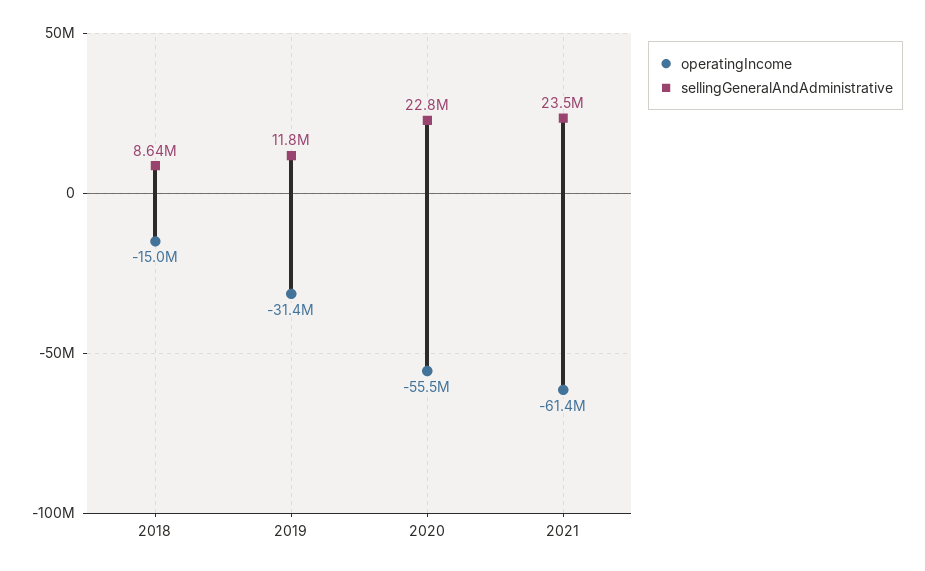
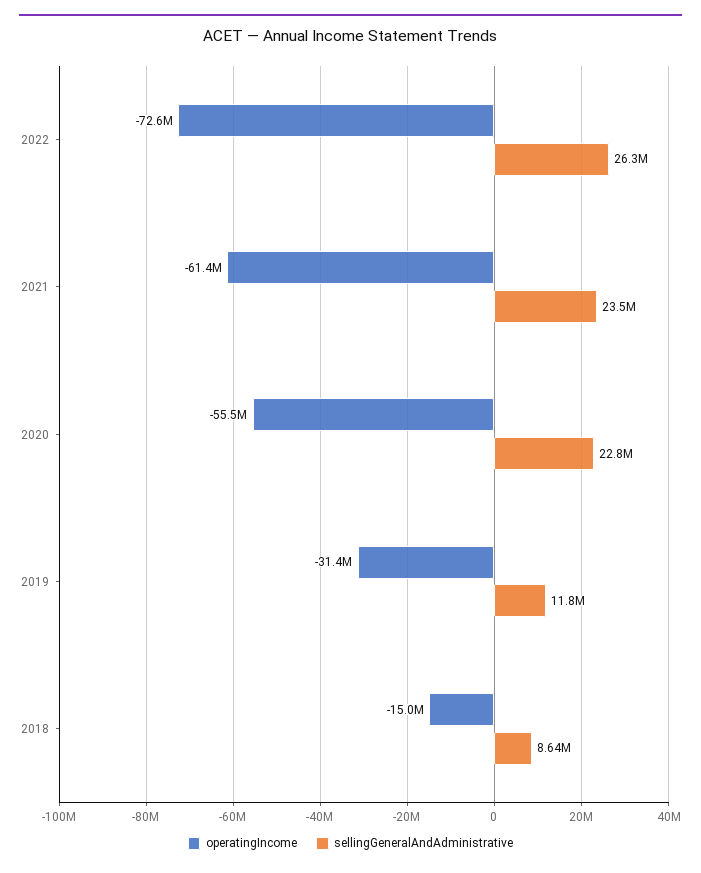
operatingIncome, 2022: none -> -72600000
sellingGeneralAndAdministrative, 2022: none -> 26300000

